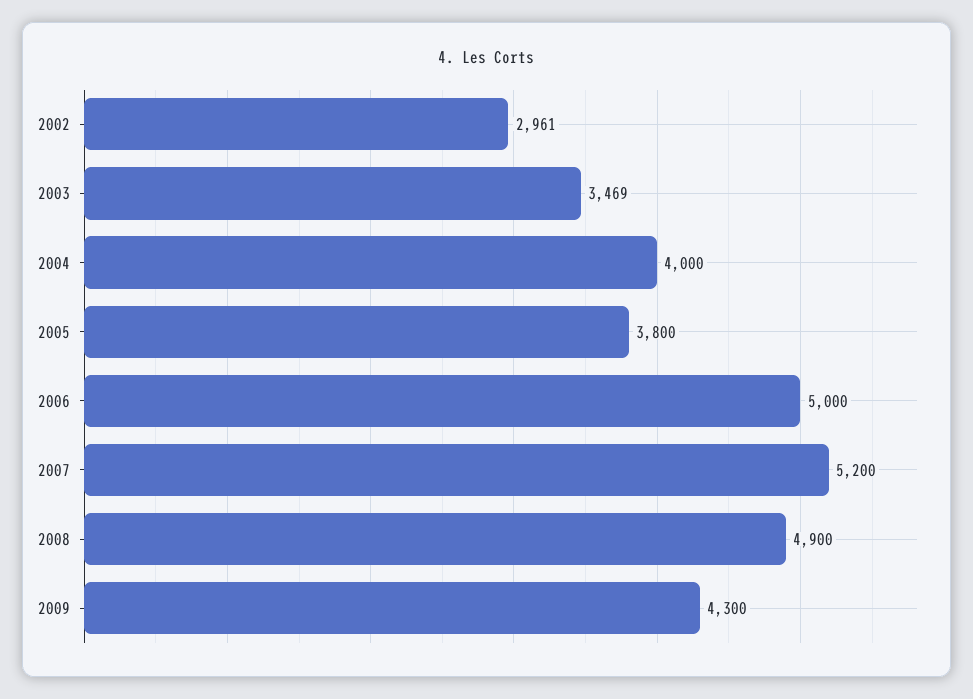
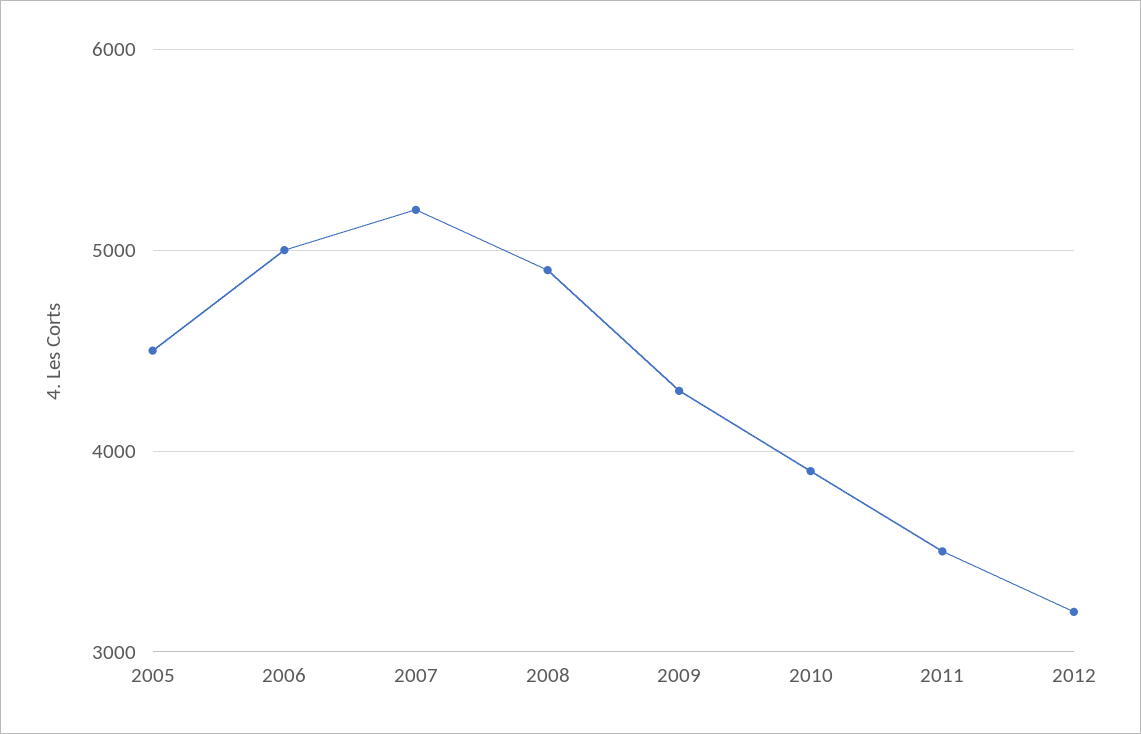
2002: 2961 -> none
2003: 3469 -> none
2004: 4000 -> none
2005: 3800 -> 4500
2010: none -> 3900
2011: none -> 3500
2012: none -> 3200

